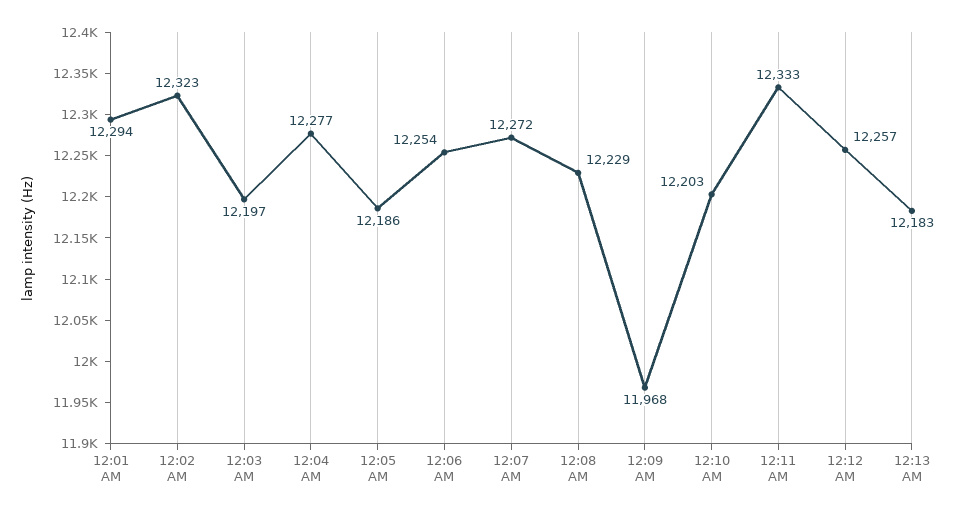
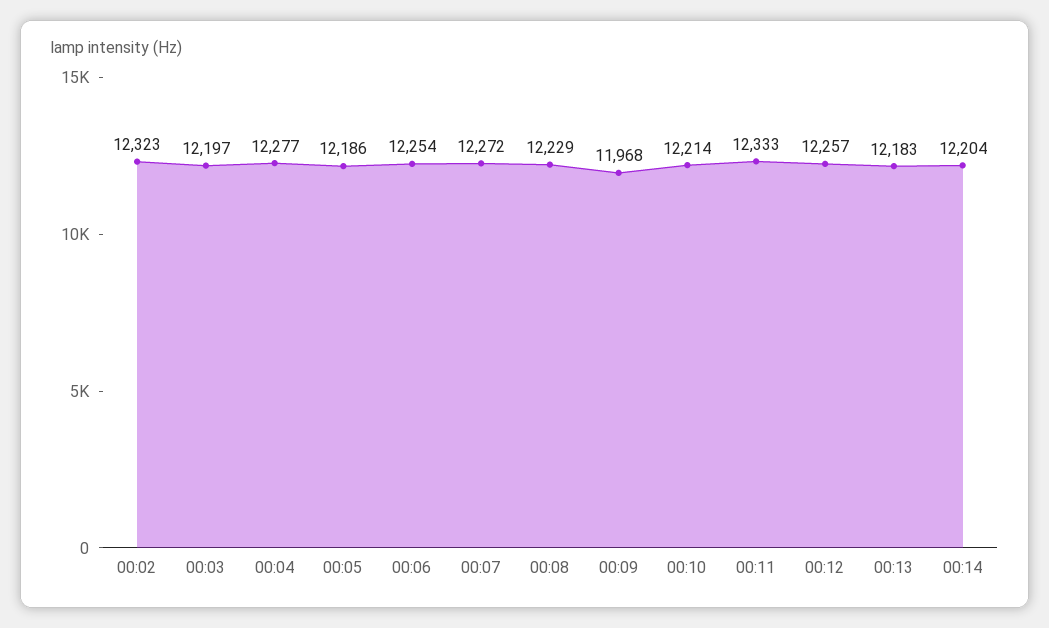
12:01 AM: 12294 -> none
12:10 AM: 12203 -> 12214
00:14: none -> 12204

